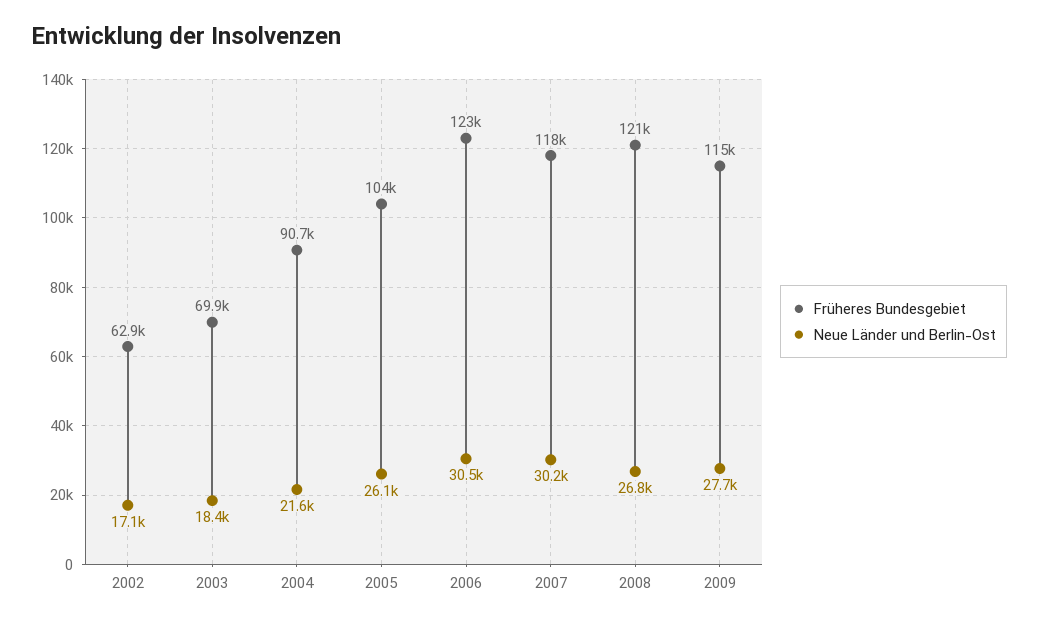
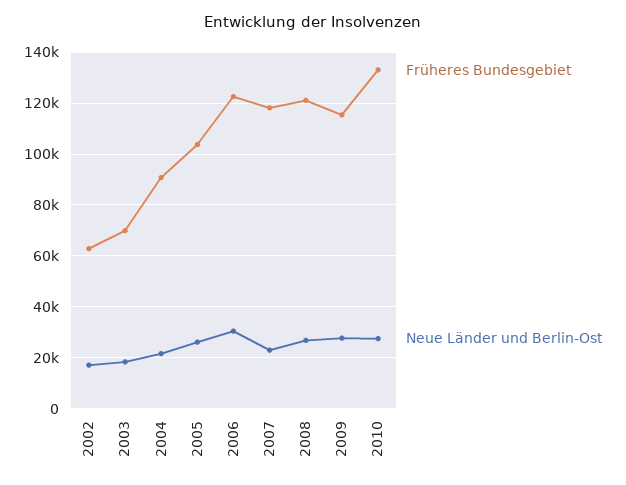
Neue Länder und Berlin-Ost, 2007: 30200 -> 22500
Früheres Bundesgebiet, 2010: none -> 132500
Neue Länder und Berlin-Ost, 2010: none -> 27500

